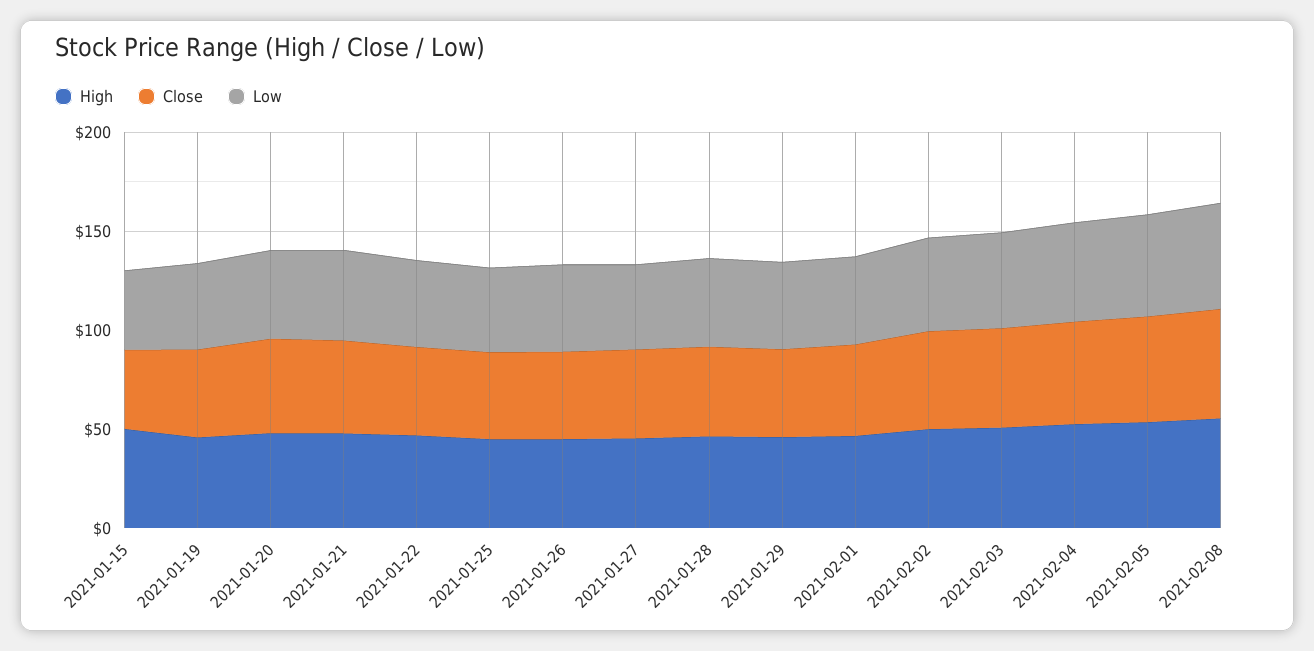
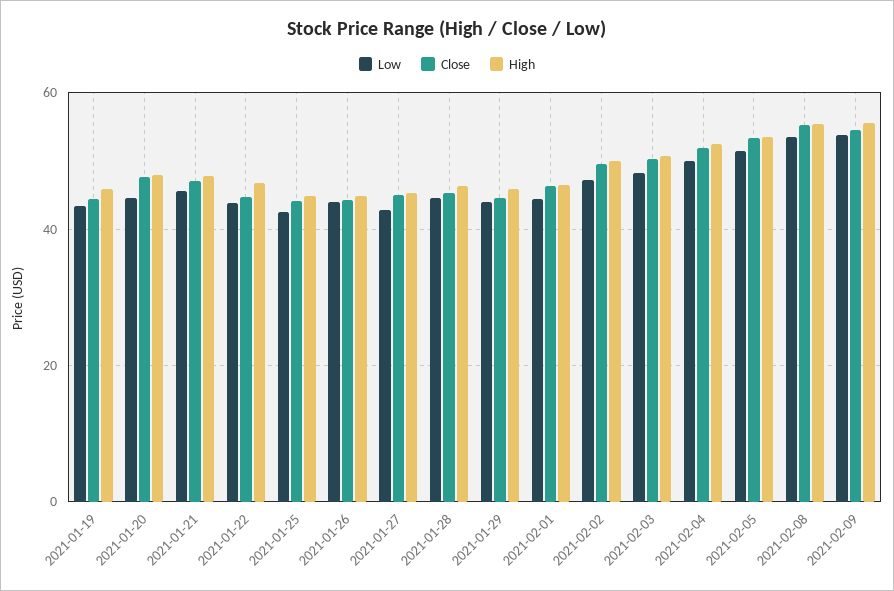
High, 2021-01-15: 50 -> none
Close, 2021-01-15: 40 -> none
Low, 2021-01-15: 40 -> none
Low, 2021-02-09: none -> 54
Close, 2021-02-09: none -> 54
High, 2021-02-09: none -> 56

